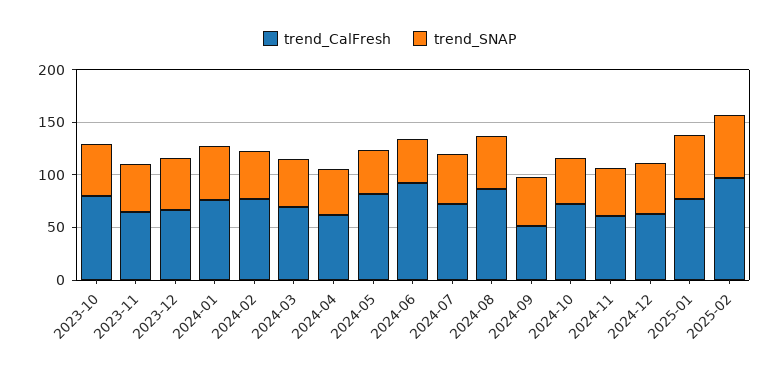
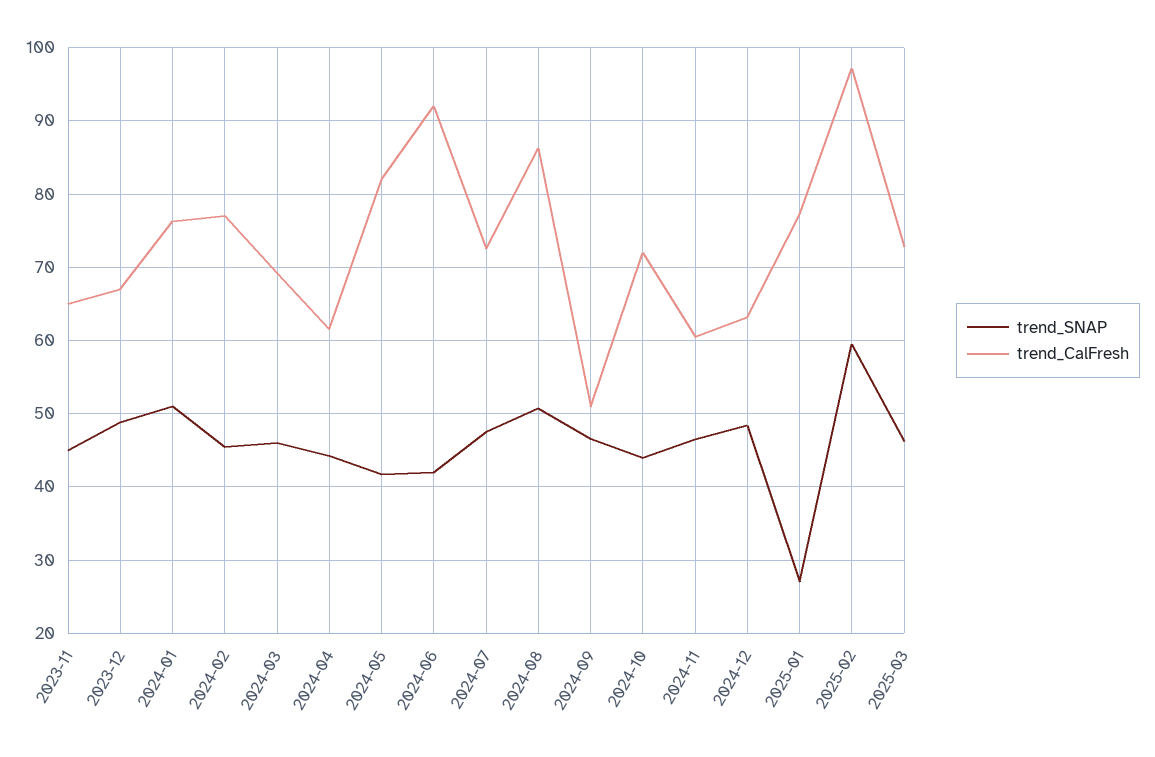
trend_CalFresh, 2023-10: 80 -> none
trend_SNAP, 2023-10: 50 -> none
trend_SNAP, 2025-01: 60 -> 27
trend_SNAP, 2025-03: none -> 46
trend_CalFresh, 2025-03: none -> 73

